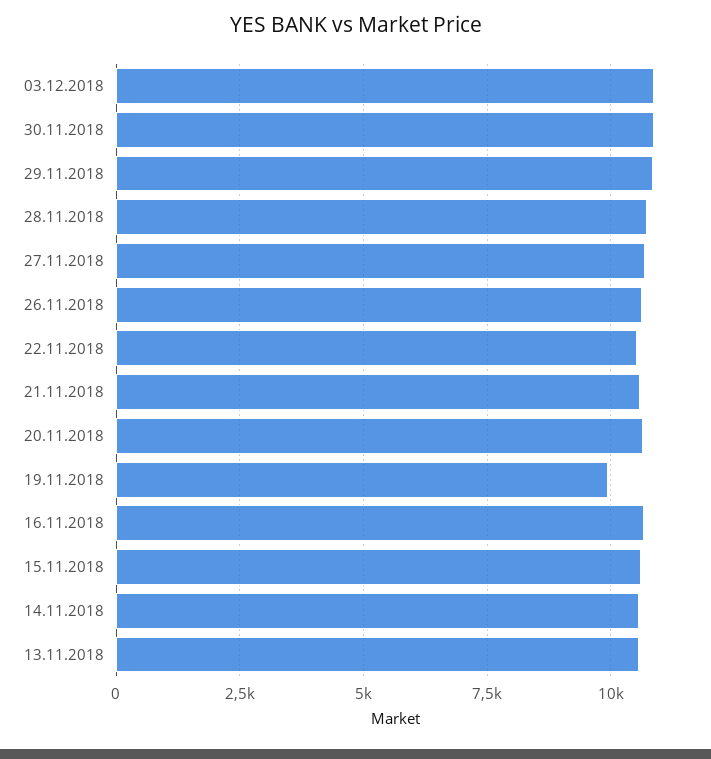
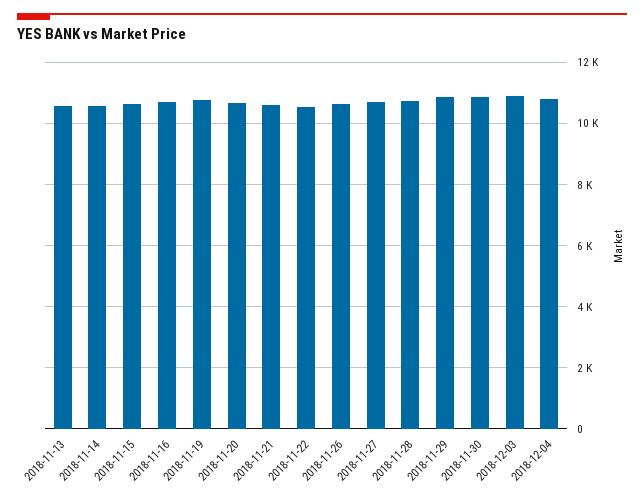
19.11.2018: 10000 -> 10800
2018-12-04: none -> 10800

